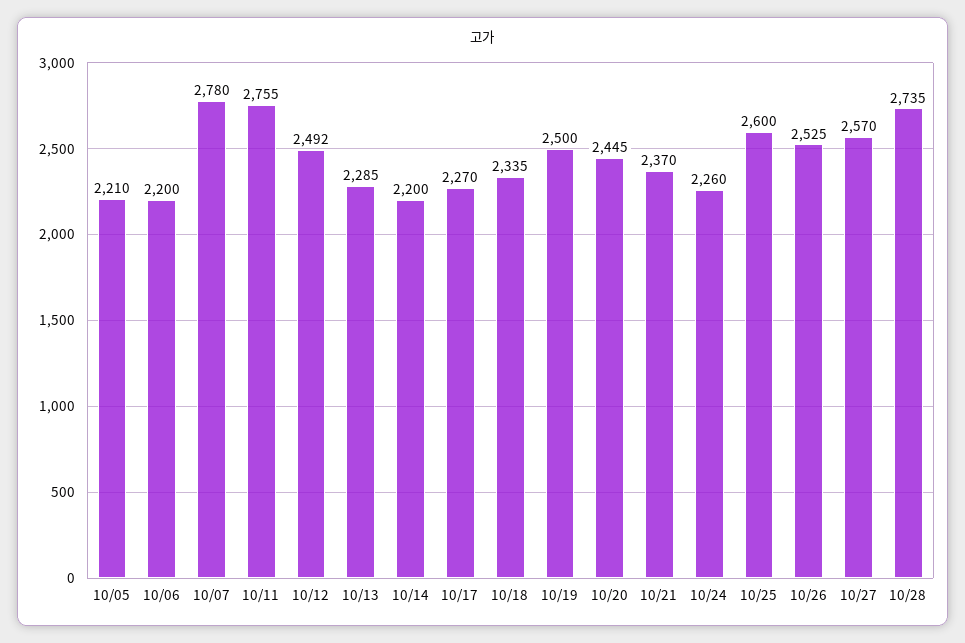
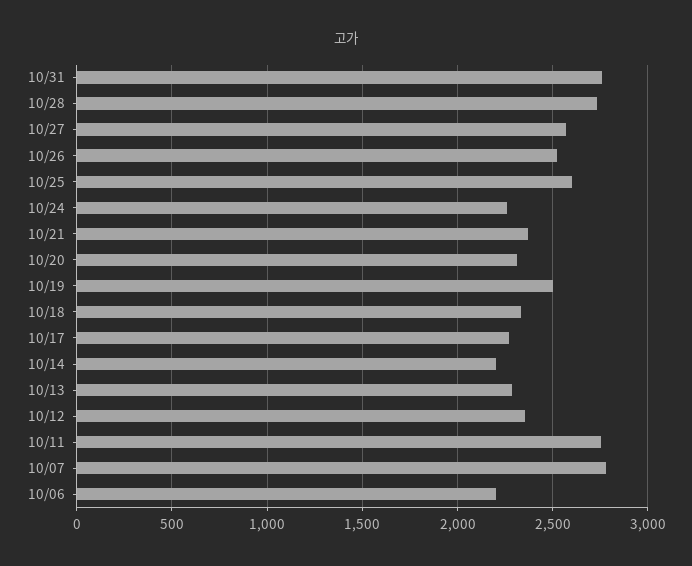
10/05: 2210 -> none
10/12: 2492 -> 2350
10/20: 2445 -> 2300
10/31: none -> 2750

